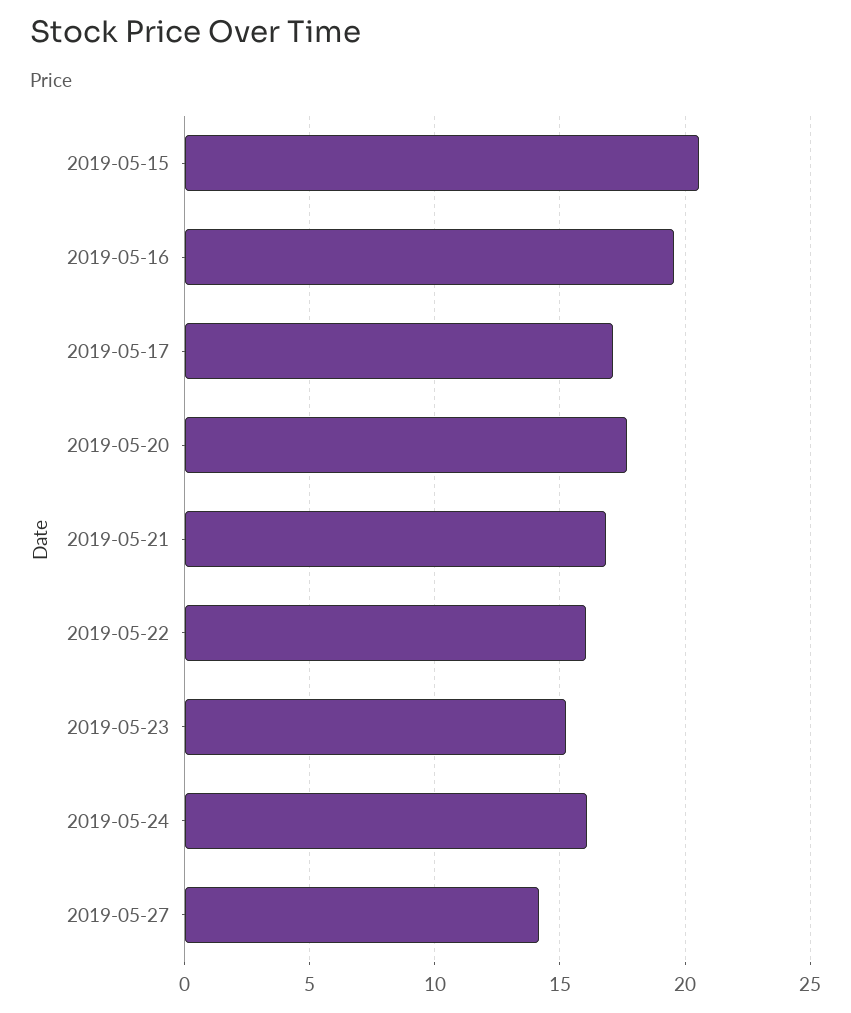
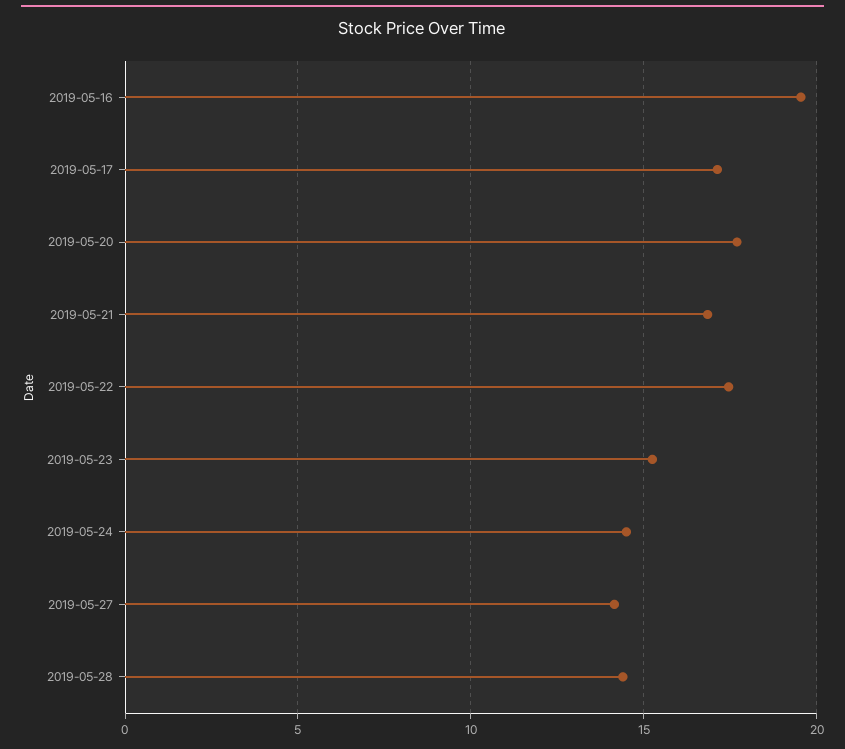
2019-05-15: 20.5 -> none
2019-05-22: 16 -> 17.5
2019-05-24: 16 -> 14.5
2019-05-28: none -> 14.5

